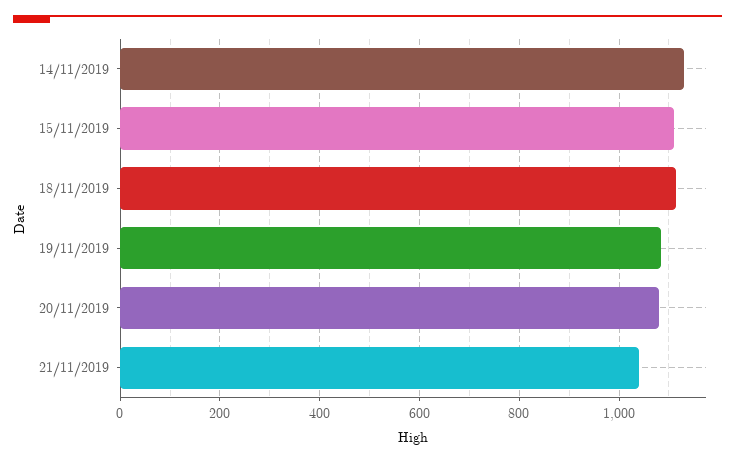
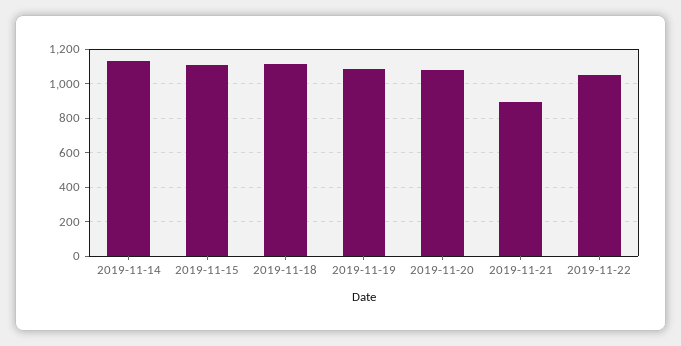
21/11/2019: 1040 -> 900
2019-11-22: none -> 1050

